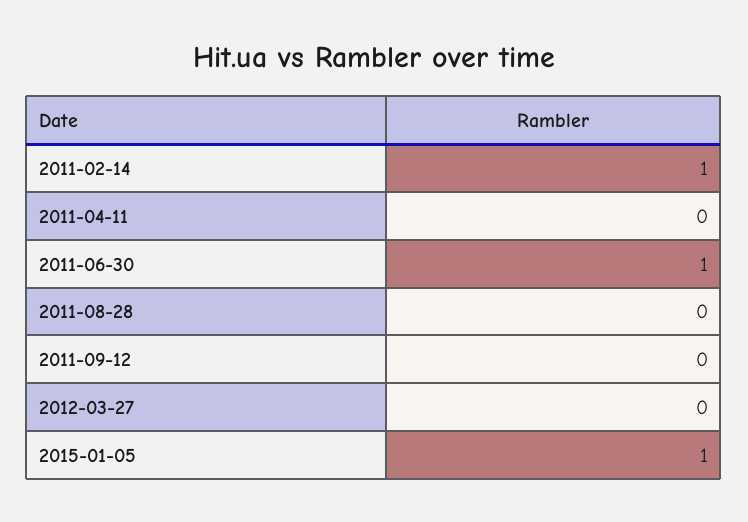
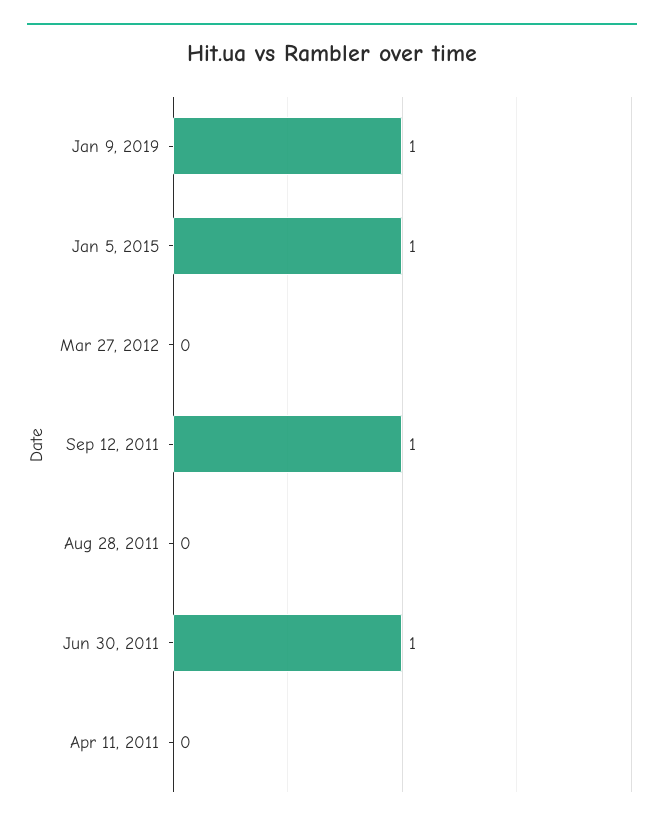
2011-02-14: 1 -> none
2011-09-12: 0 -> 1
Jan 9, 2019: none -> 1

